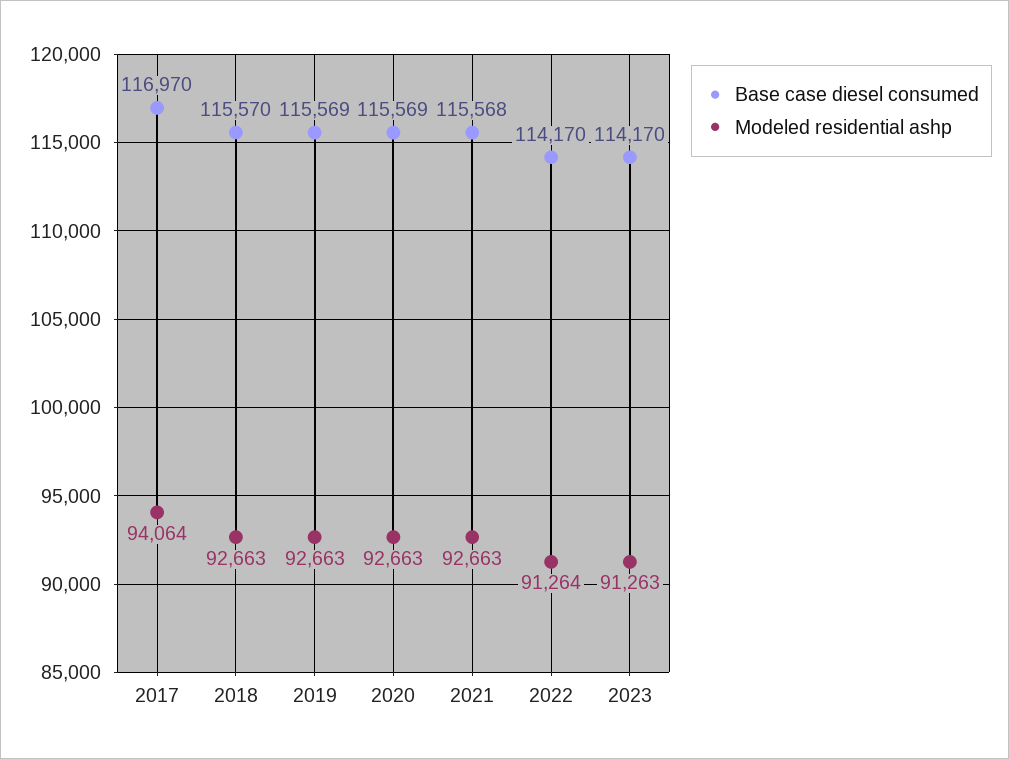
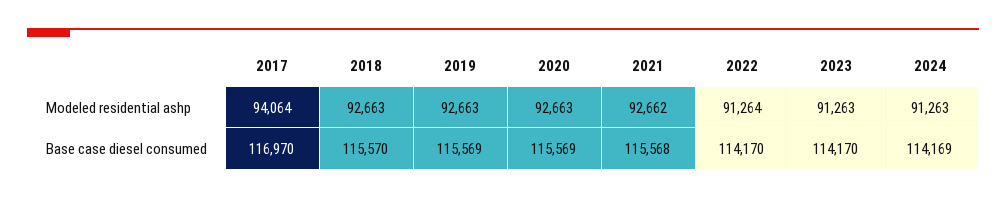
Modeled residential ashp, 2021: 92663 -> 92662
Modeled residential ashp, 2024: none -> 91263
Base case diesel consumed, 2024: none -> 114169

